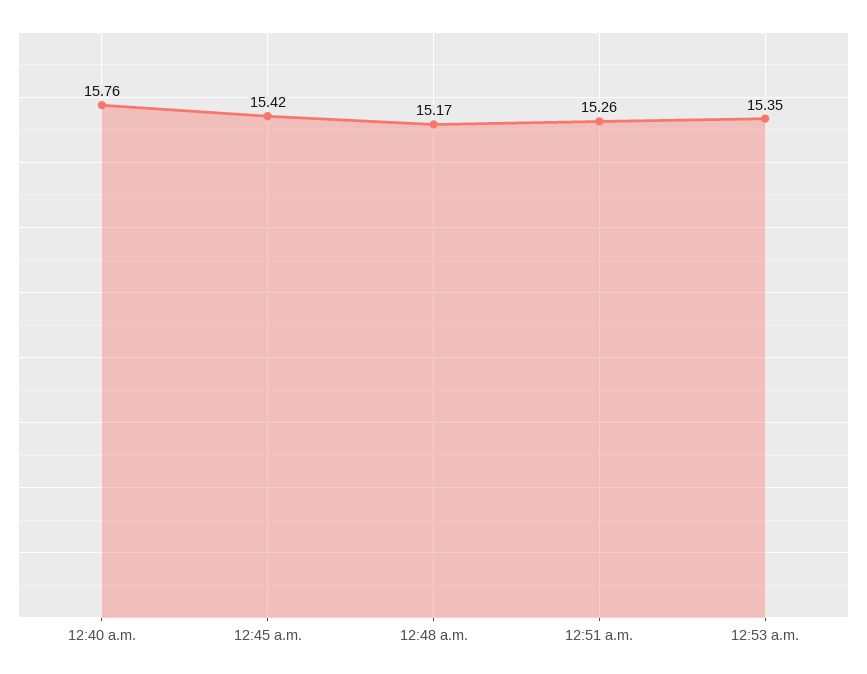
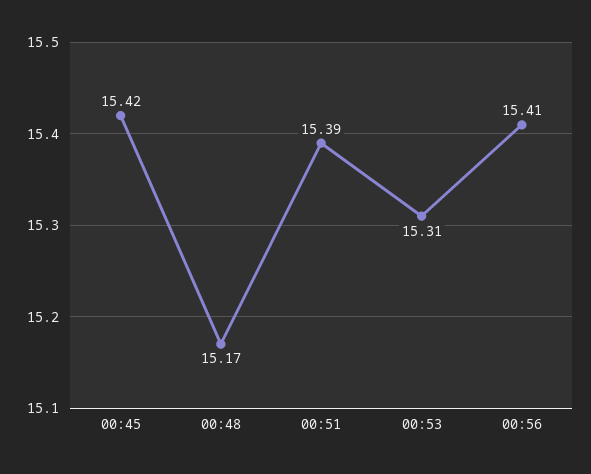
12:40 a.m.: 15.76 -> none
12:51 a.m.: 15.26 -> 15.39
12:53 a.m.: 15.35 -> 15.31
00:56: none -> 15.41

